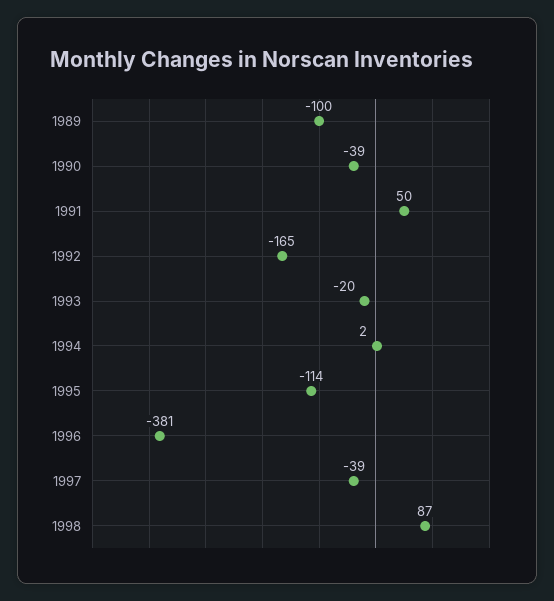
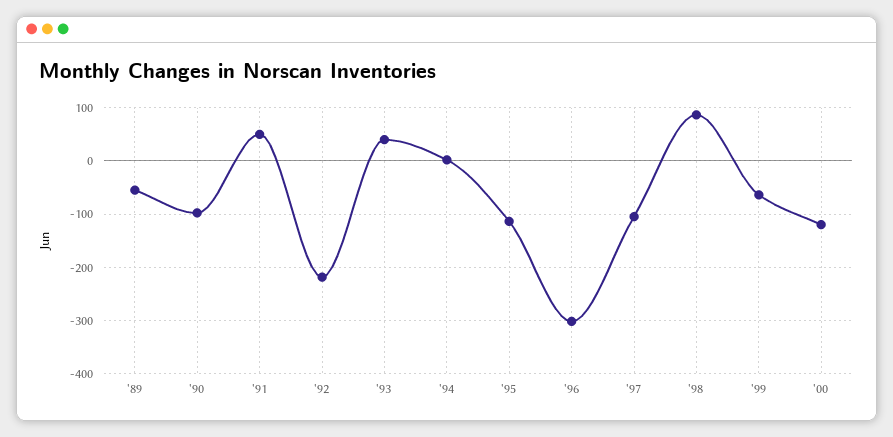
1989: -100 -> -60
1990: -39 -> -100
1992: -165 -> -220
1993: -20 -> 40
1996: -381 -> -300
1997: -39 -> -100
'99: none -> -60
'00: none -> -120

